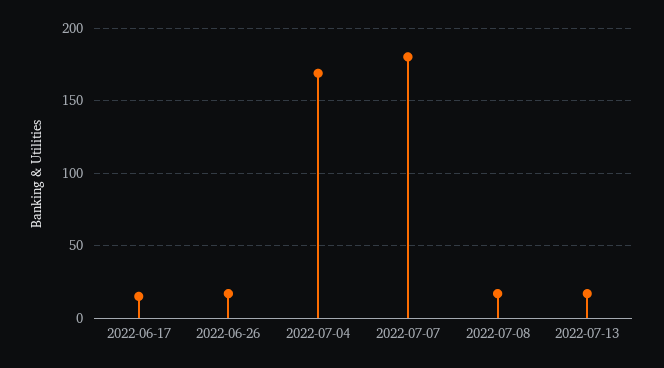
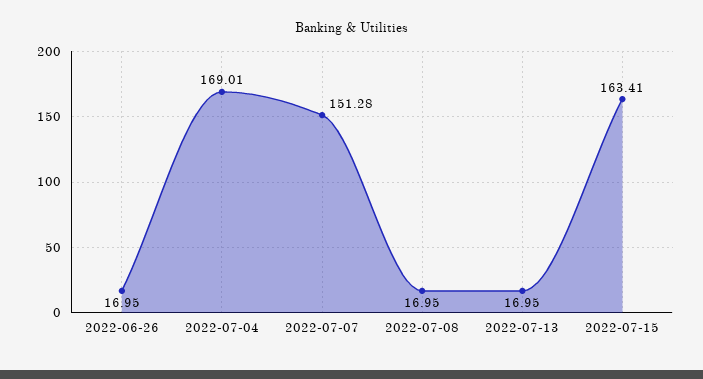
2022-06-17: 15 -> none
2022-07-07: 180 -> 151.28
2022-07-15: none -> 163.41

